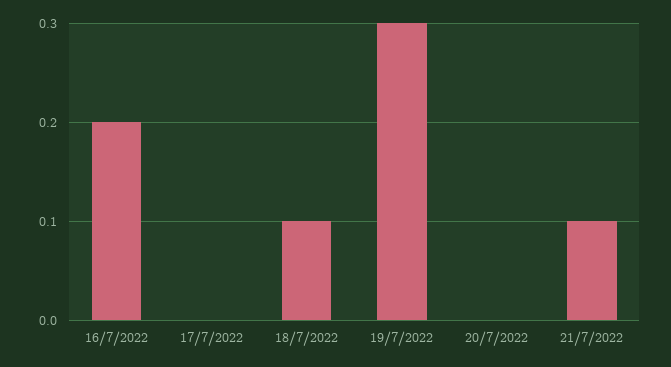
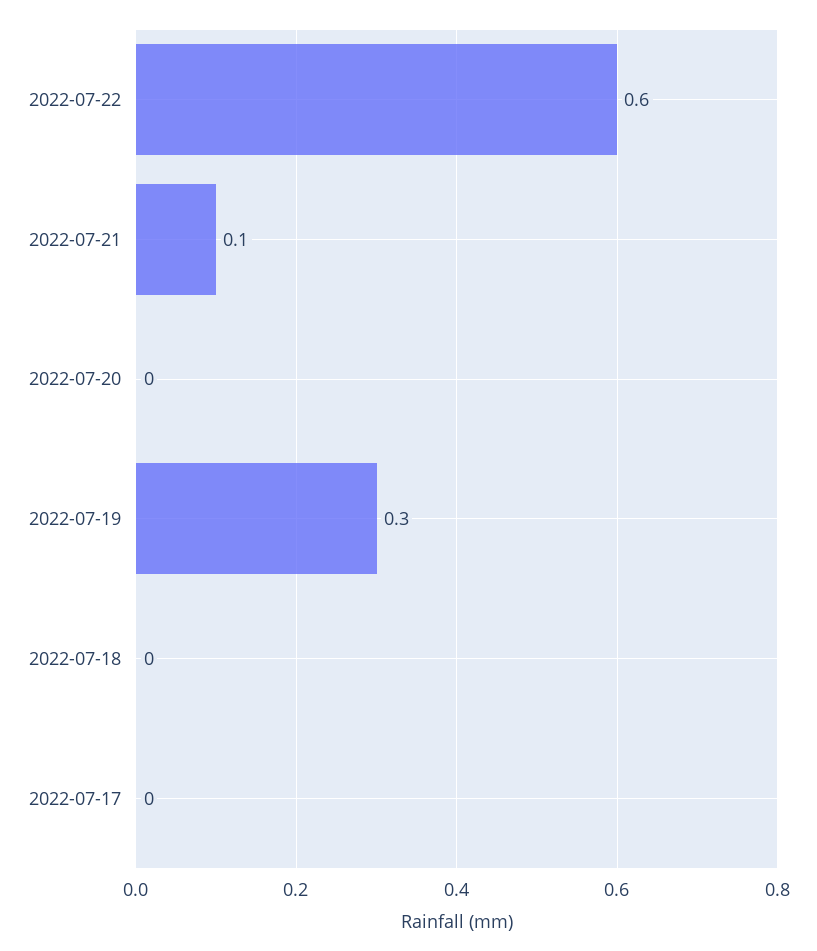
16/7/2022: 0.2 -> none
18/7/2022: 0.1 -> 0
2022-07-22: none -> 0.6

